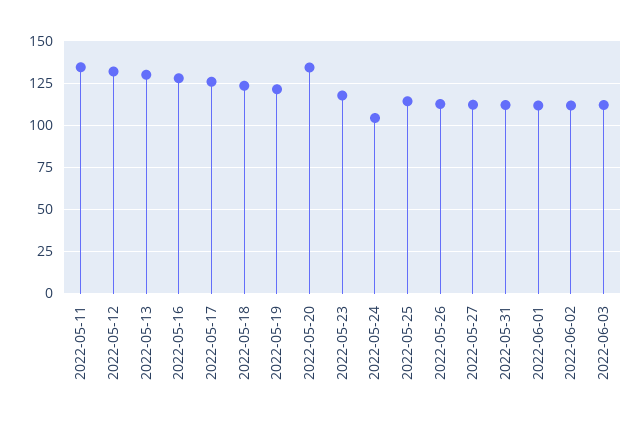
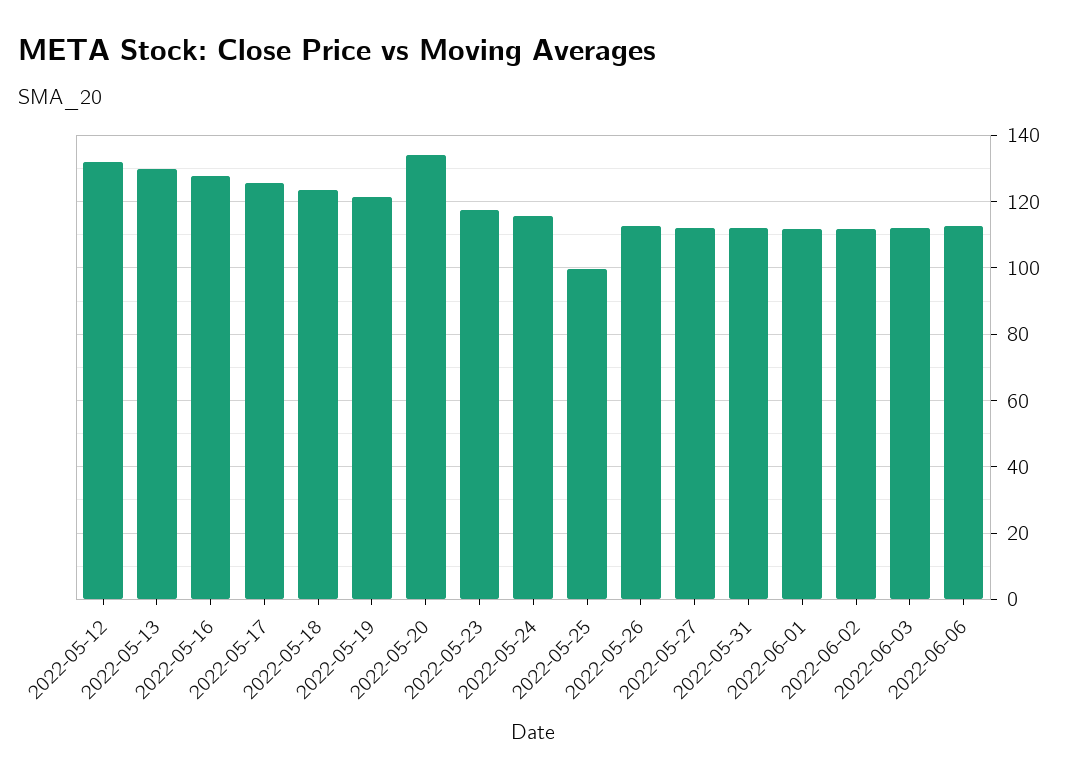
2022-05-11: 135 -> none
2022-05-24: 105 -> 116
2022-05-25: 115 -> 100
2022-06-06: none -> 112

